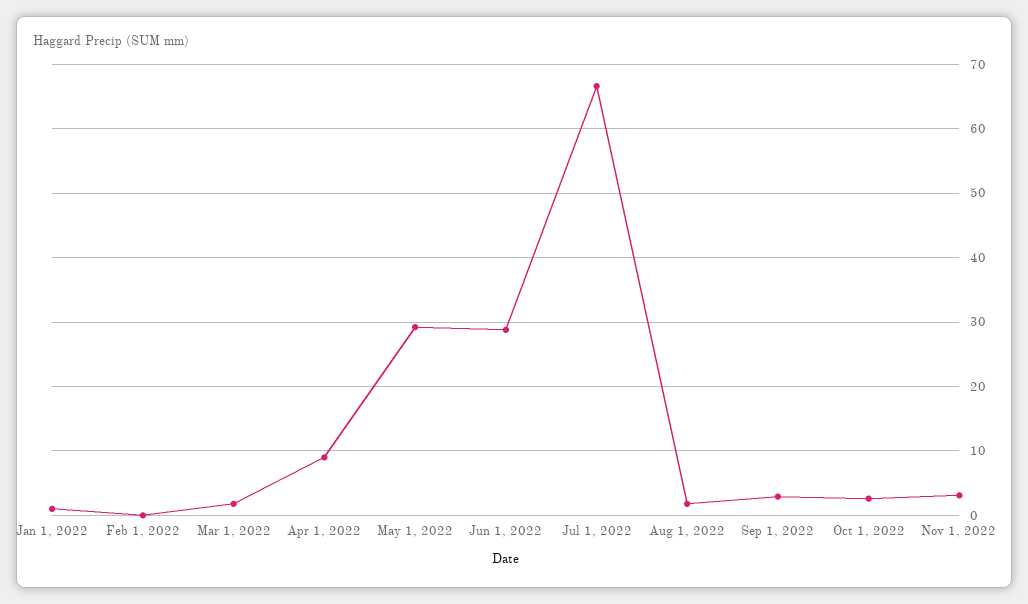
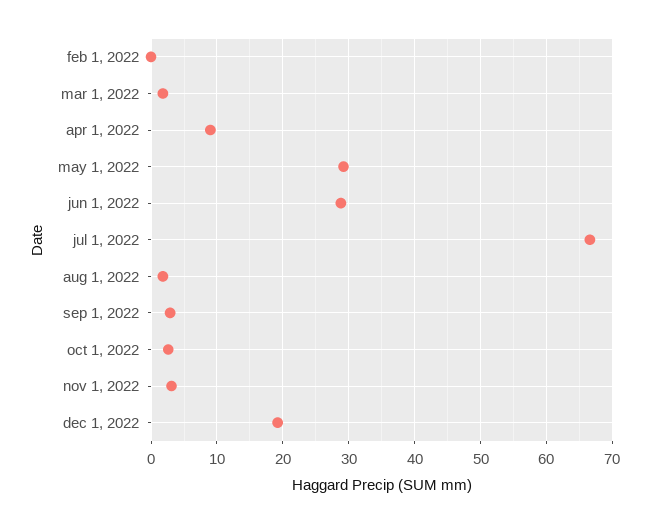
Jan 1, 2022: 1 -> none
dec 1, 2022: none -> 19

